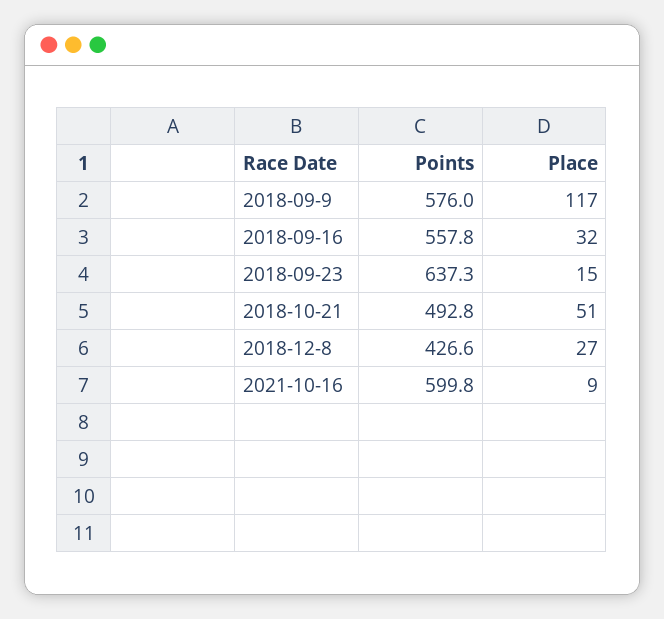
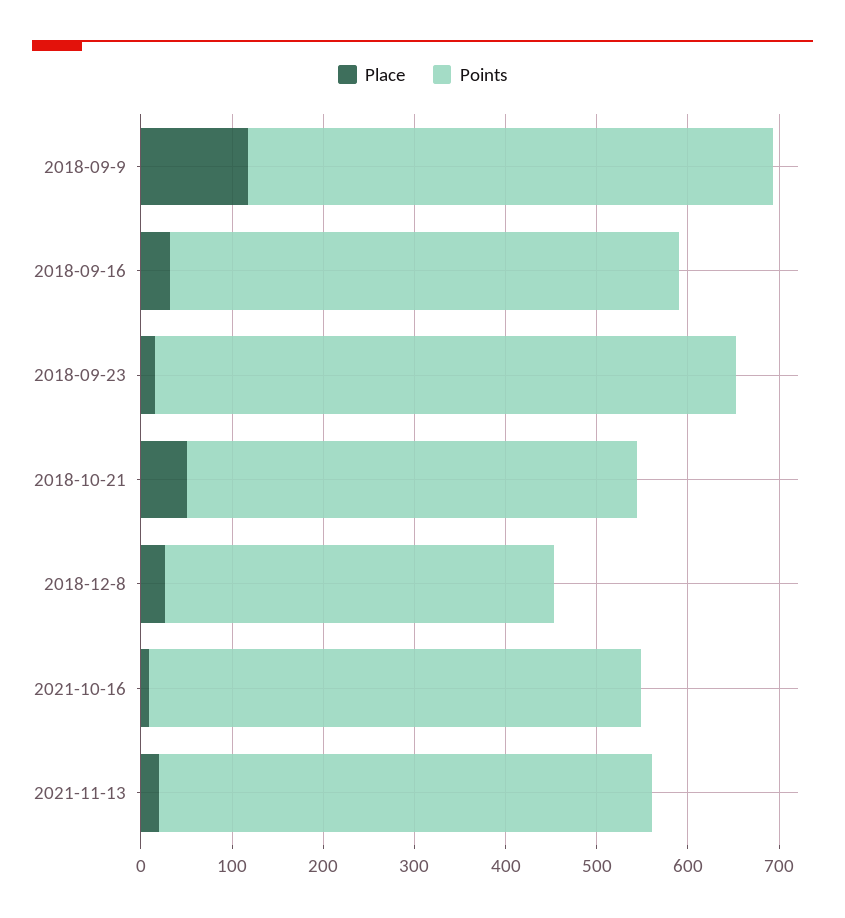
Points, 2021-10-16: 599.8 -> 540
Place, 2021-11-13: none -> 20
Points, 2021-11-13: none -> 540

